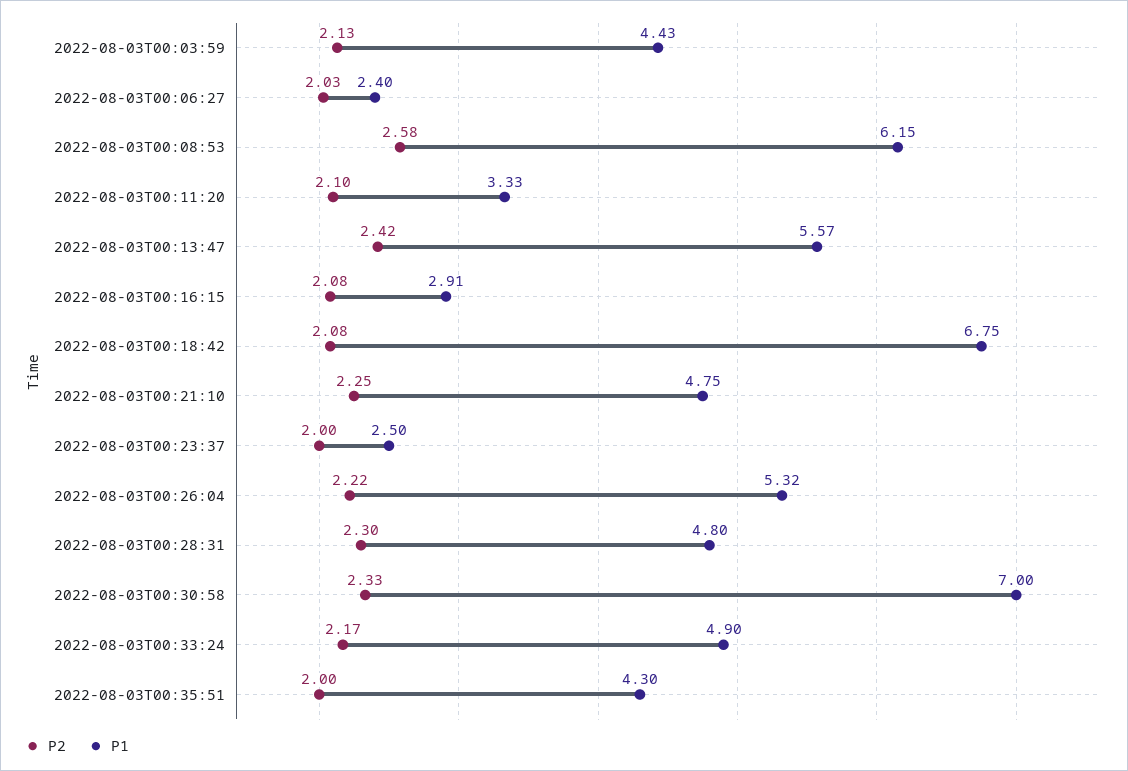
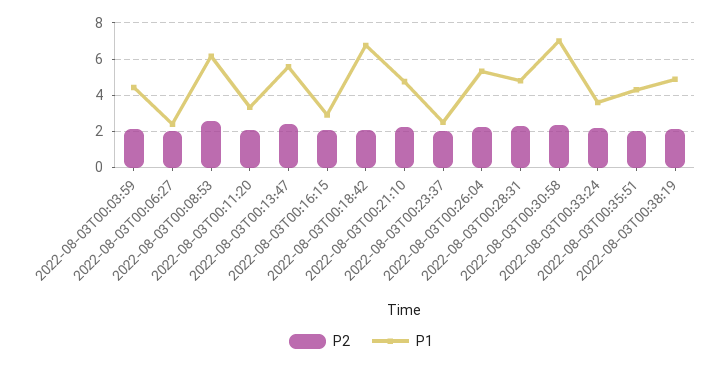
P1, 2022-08-03T00:33:24: 4.9 -> 3.5
P2, 2022-08-03T00:38:19: none -> 2
P1, 2022-08-03T00:38:19: none -> 5

